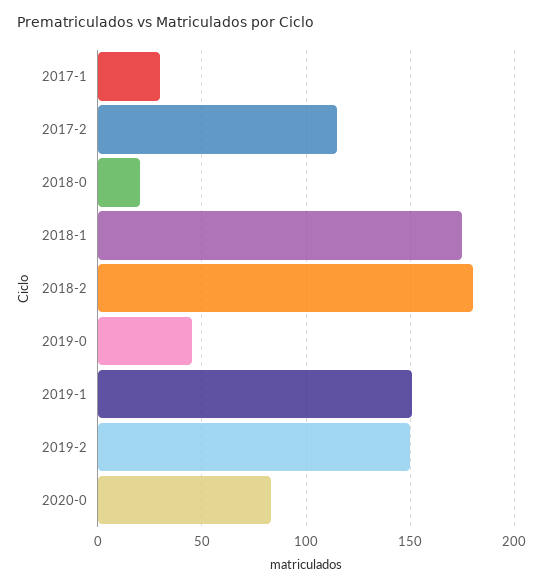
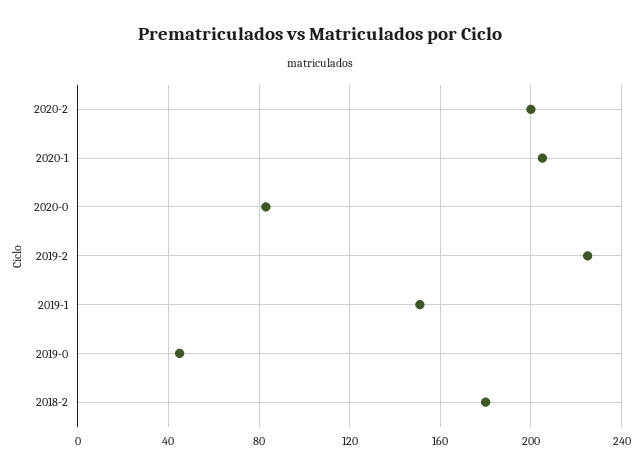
2017-1: 30 -> none
2017-2: 115 -> none
2018-0: 20 -> none
2018-1: 175 -> none
2019-2: 150 -> 225
2020-2: none -> 200
2020-1: none -> 205

